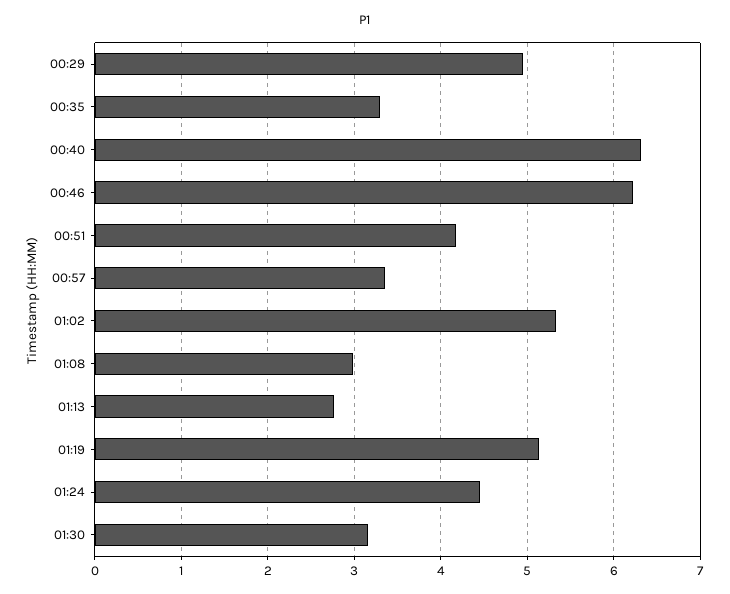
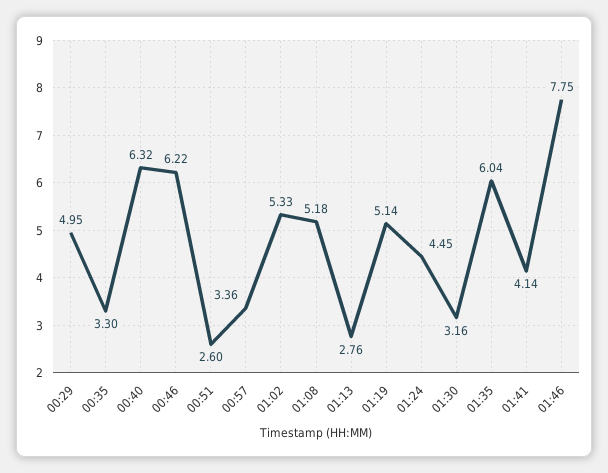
00:51: 4.2 -> 2.6
01:08: 3 -> 5.18
01:35: none -> 6.04
01:41: none -> 4.14
01:46: none -> 7.75

